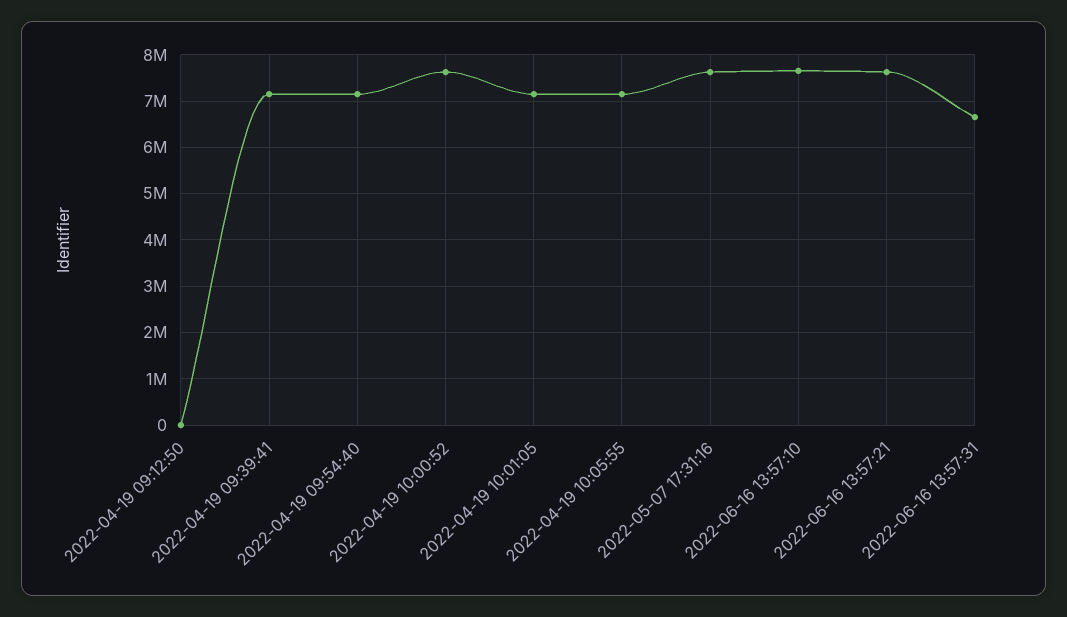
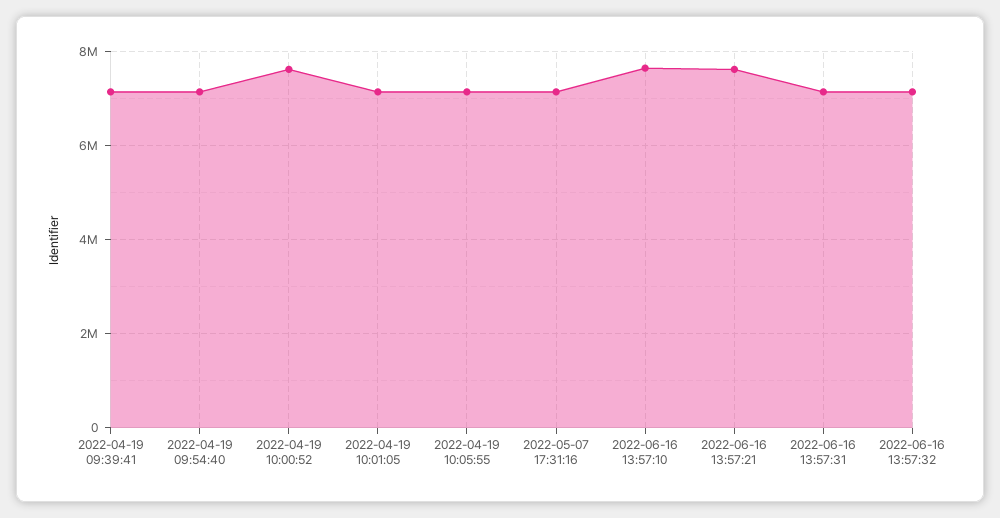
2022-04-19 09:12:50: 0 -> none
2022-05-07 17:31:16: 7600000 -> 7200000
2022-06-16 13:57:31: 6600000 -> 7200000
2022-06-16 13:57:32: none -> 7200000

